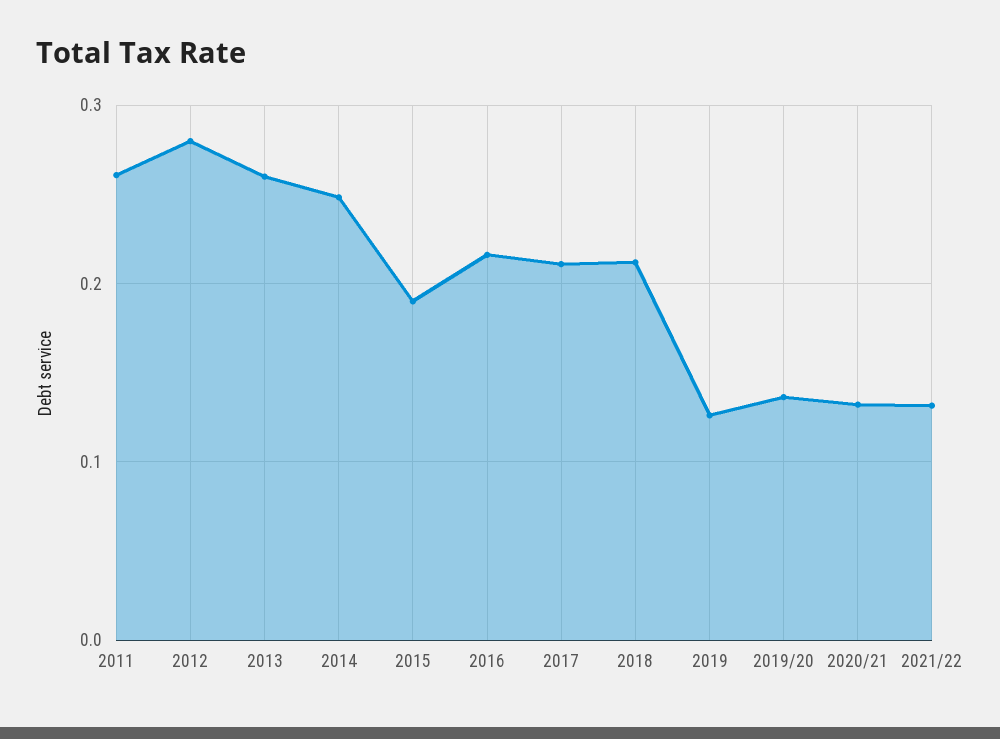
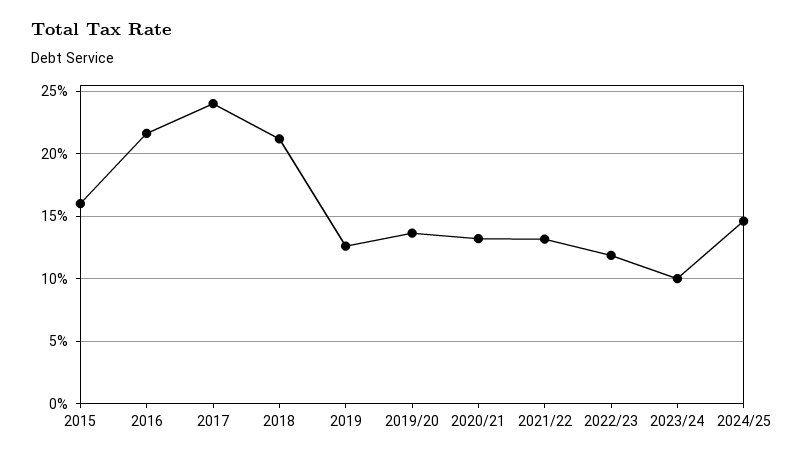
2011: 0.26 -> none
2012: 0.28 -> none
2013: 0.26 -> none
2014: 0.25 -> none
2015: 0.19 -> 0.16
2017: 0.21 -> 0.24
2022/23: none -> 0.12
2023/24: none -> 0.1
2024/25: none -> 0.145

